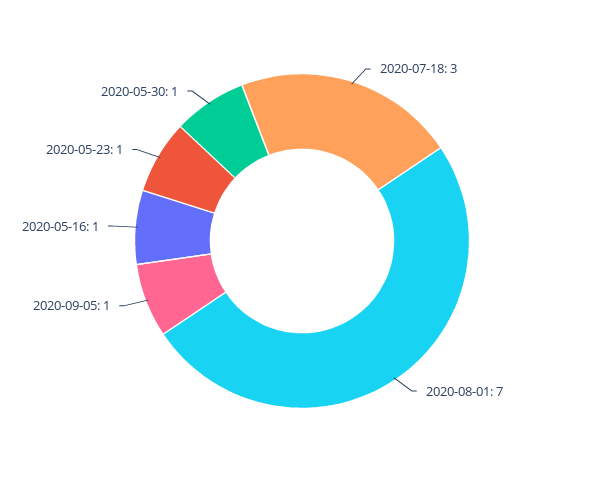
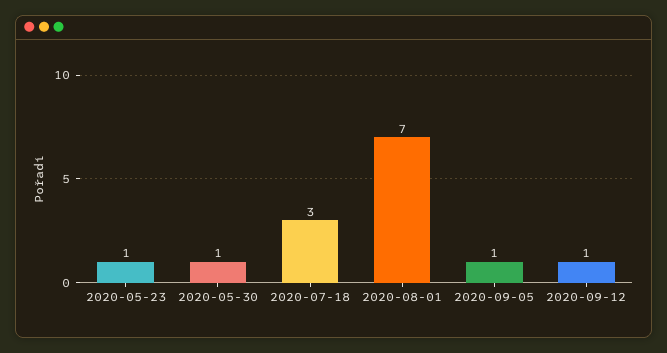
2020-05-16: 1 -> none
2020-09-12: none -> 1

